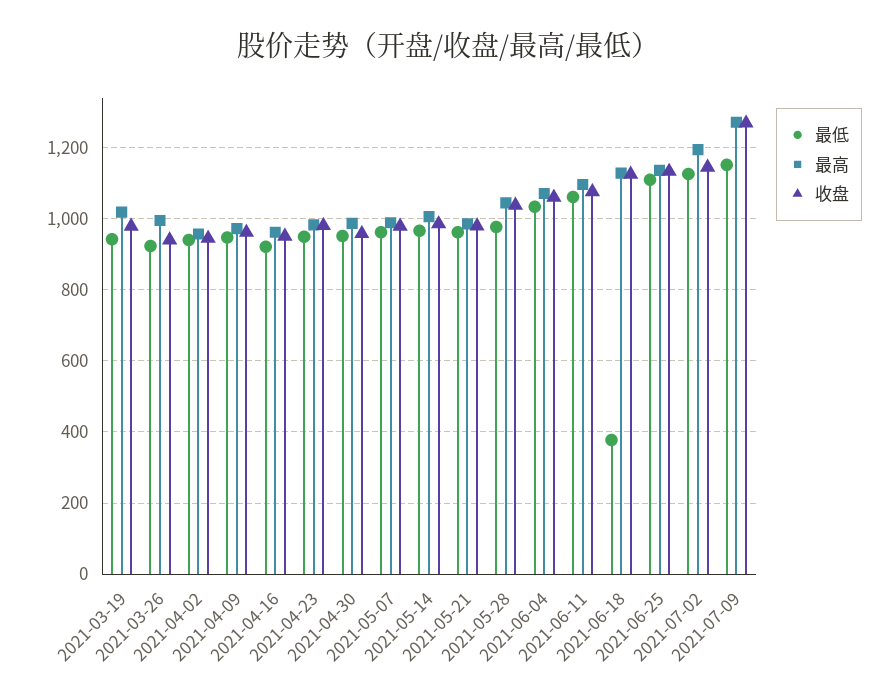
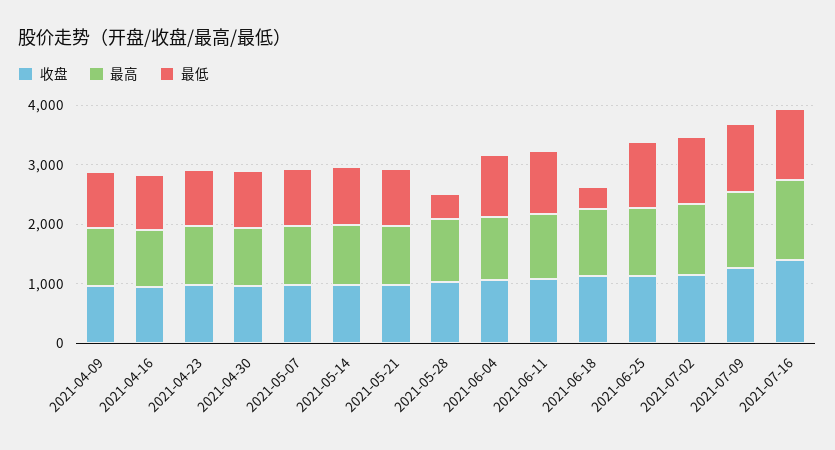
最低, 2021-03-19: 940 -> none
最高, 2021-03-19: 1020 -> none
收盘, 2021-03-19: 980 -> none
最低, 2021-03-26: 920 -> none
最高, 2021-03-26: 1000 -> none
收盘, 2021-03-26: 940 -> none
最低, 2021-04-02: 940 -> none
最高, 2021-04-02: 960 -> none
收盘, 2021-04-02: 940 -> none
最低, 2021-05-28: 980 -> 400
收盘, 2021-07-16: none -> 1400
最高, 2021-07-16: none -> 1400
最低, 2021-07-16: none -> 1200

